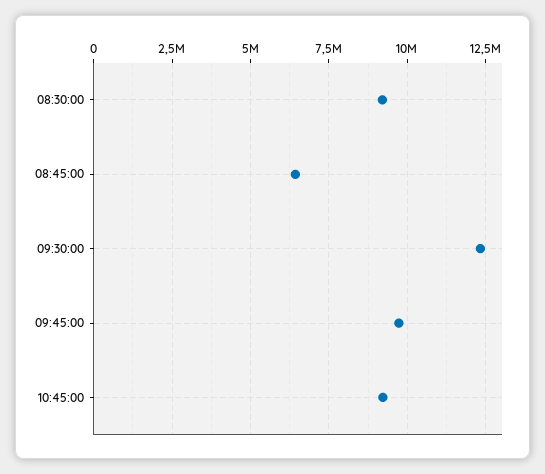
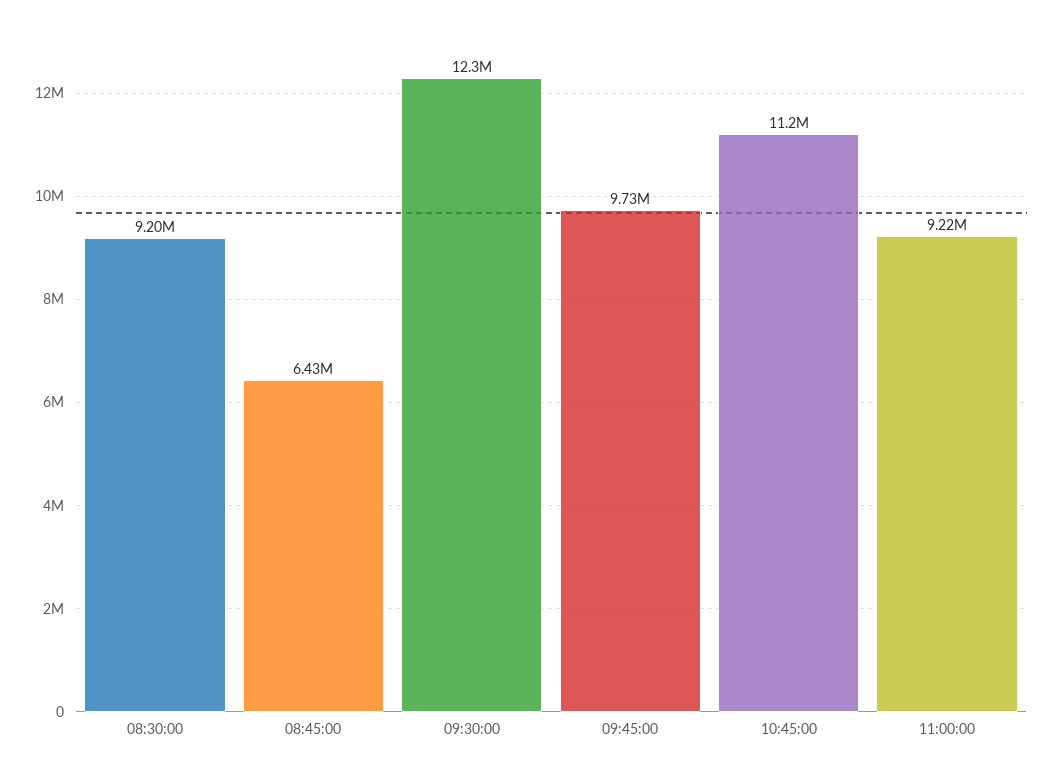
10:45:00: 9250000 -> 11200000
11:00:00: none -> 9220000

